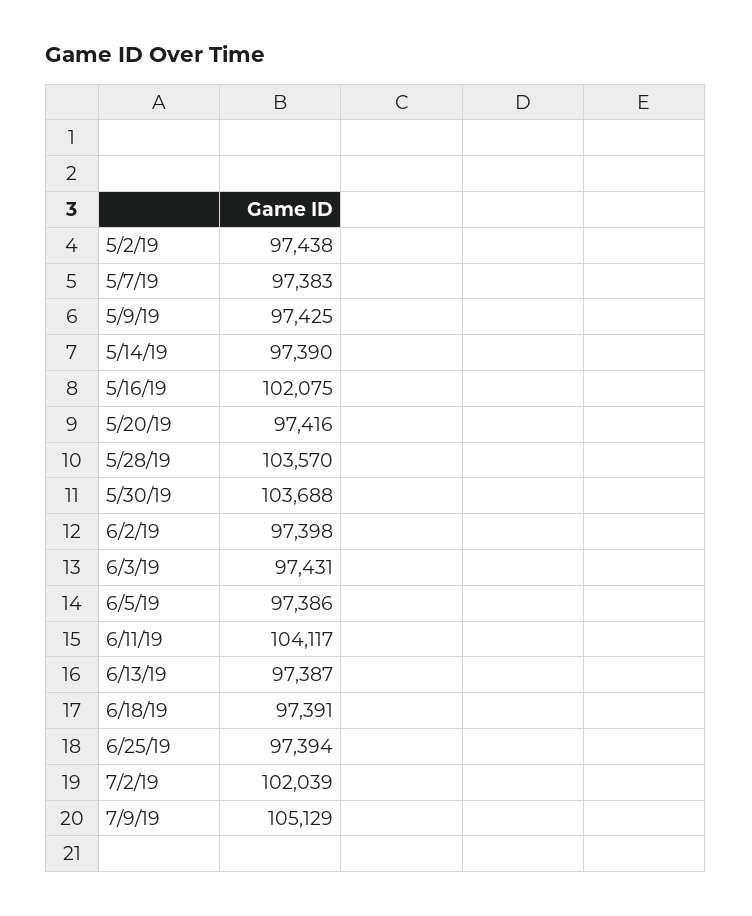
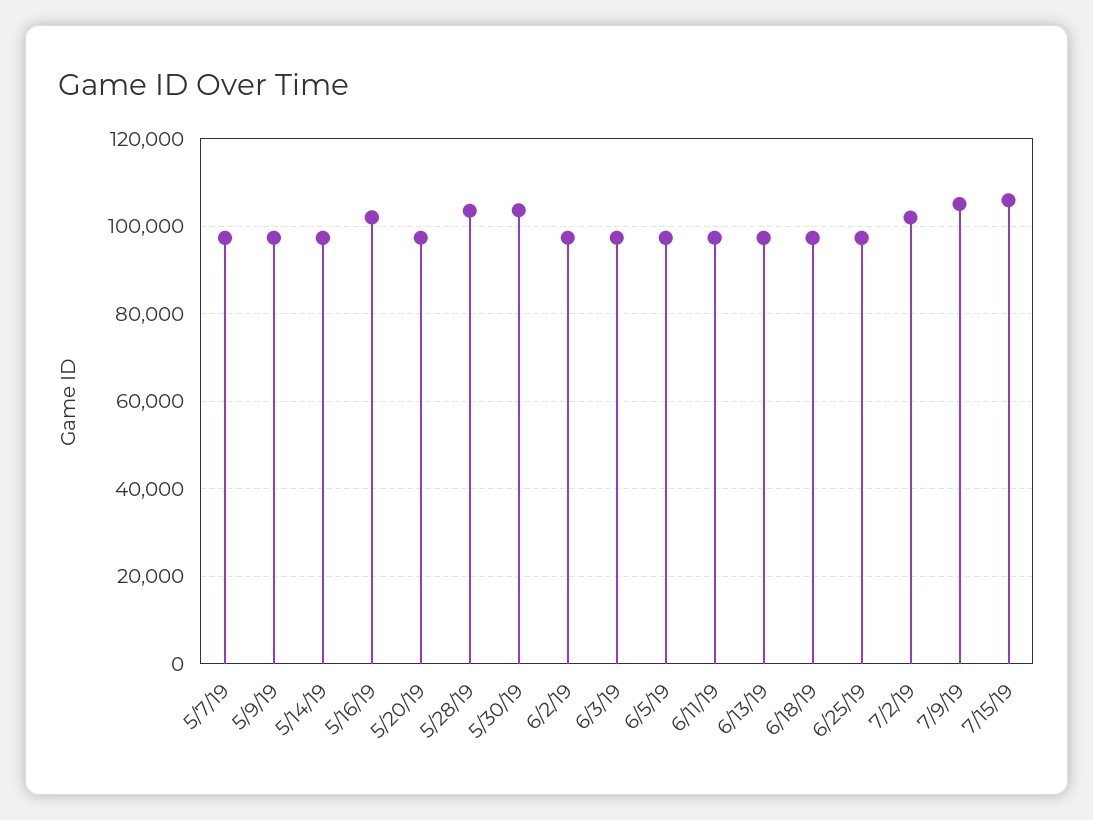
5/2/19: 97438 -> none
6/11/19: 104117 -> 98000
7/15/19: none -> 106000

